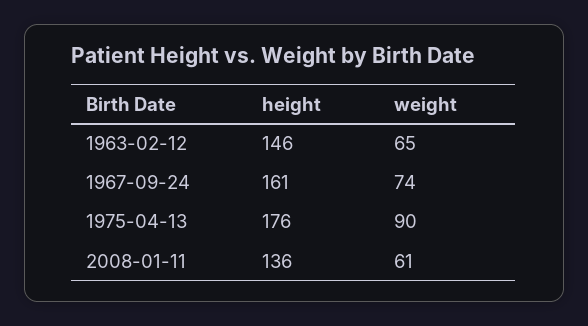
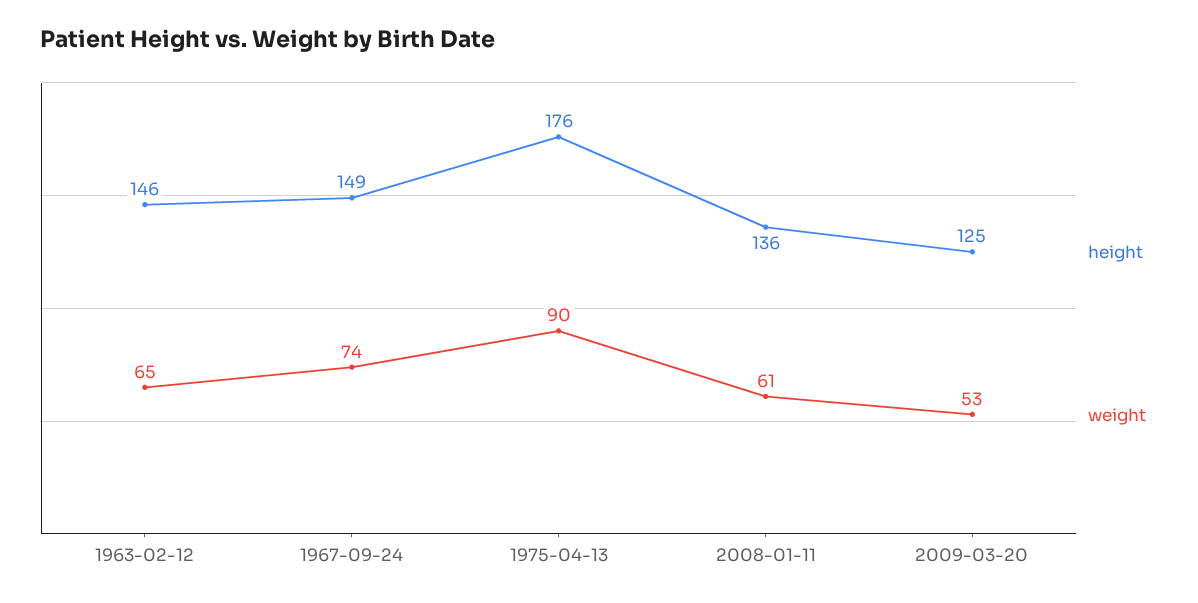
height, 1967-09-24: 161 -> 149
height, 2009-03-20: none -> 125
weight, 2009-03-20: none -> 53

